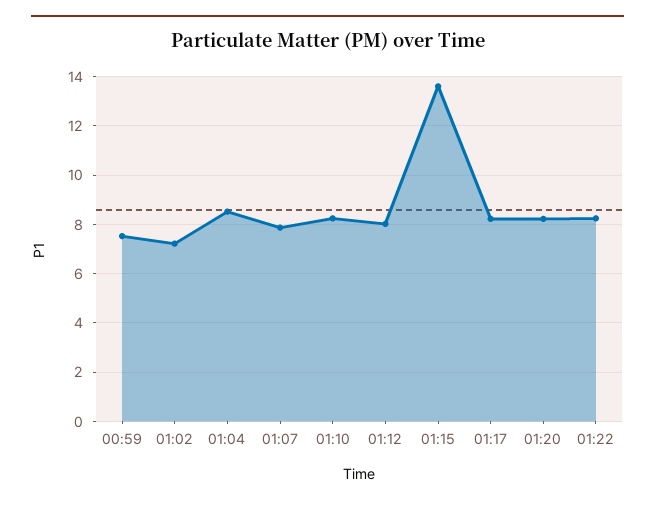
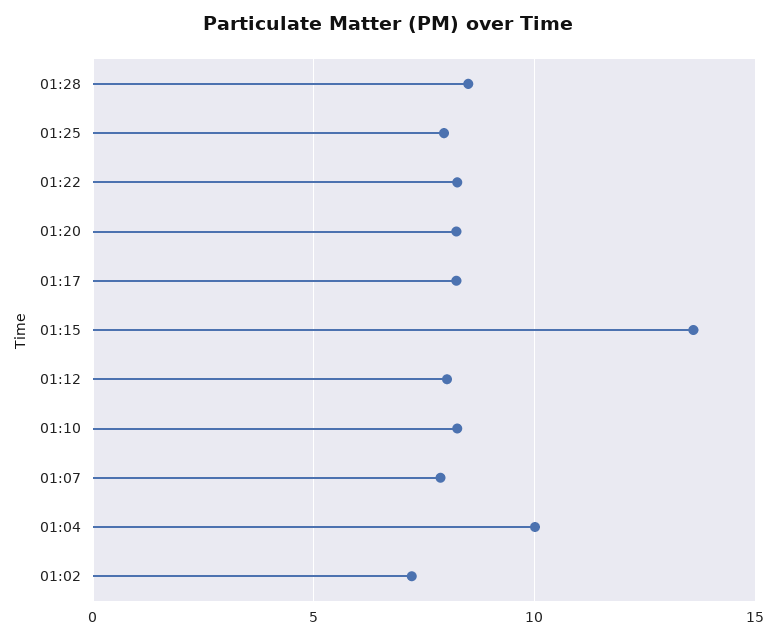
00:59: 7.5 -> none
01:04: 8.5 -> 10
01:28: none -> 8.5
01:25: none -> 8

